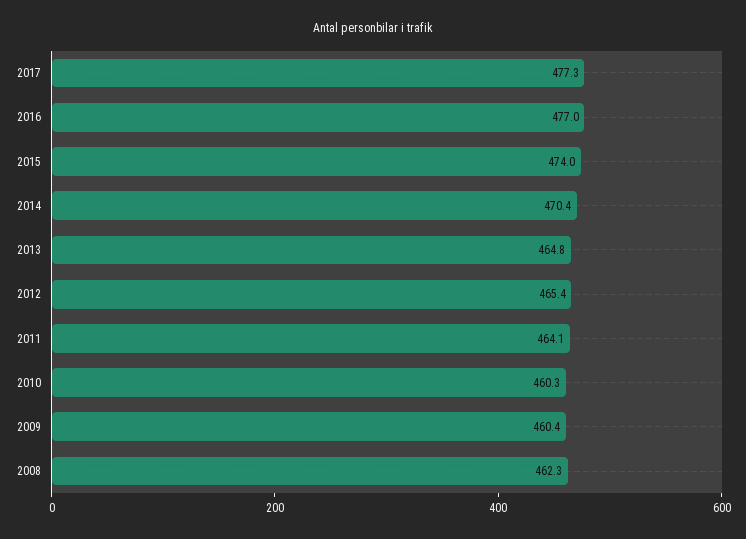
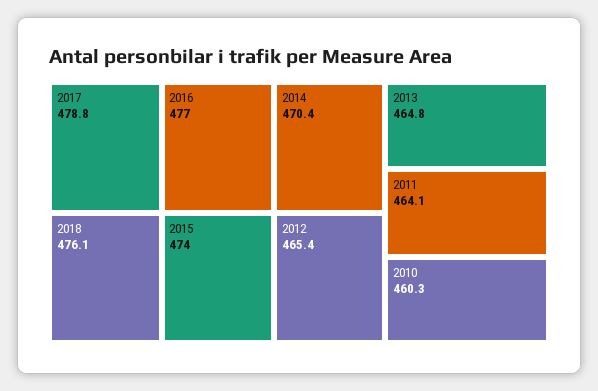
2017: 477.3 -> 478.8
2009: 460.4 -> none
2008: 462.3 -> none
2018: none -> 476.1

